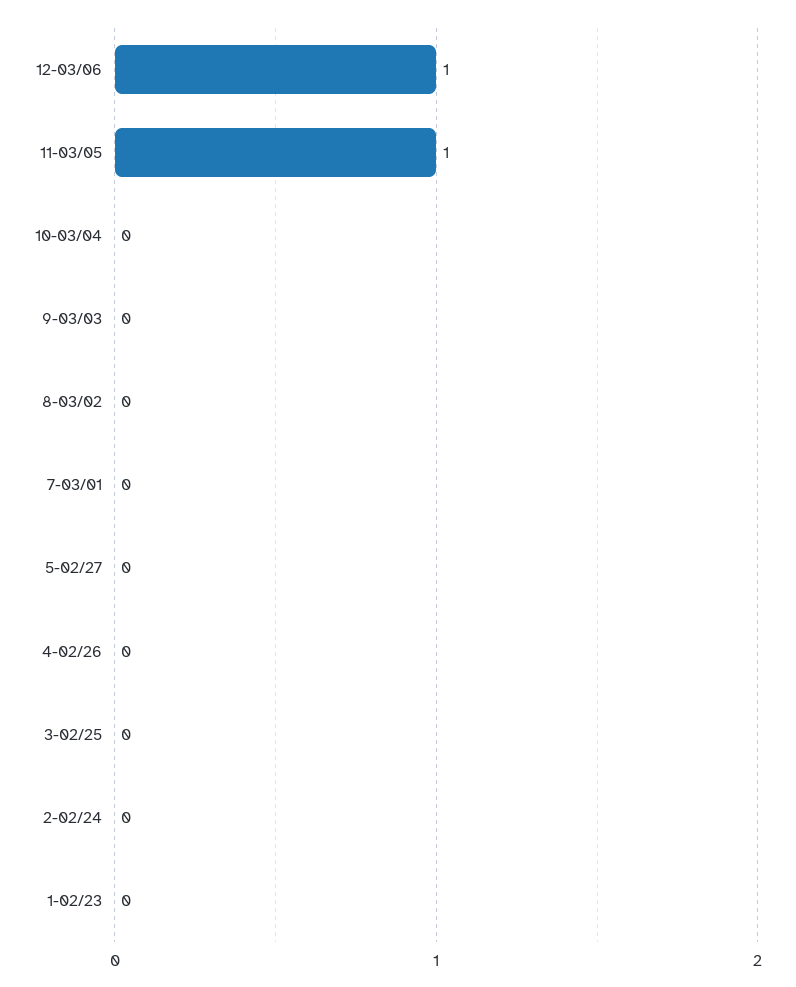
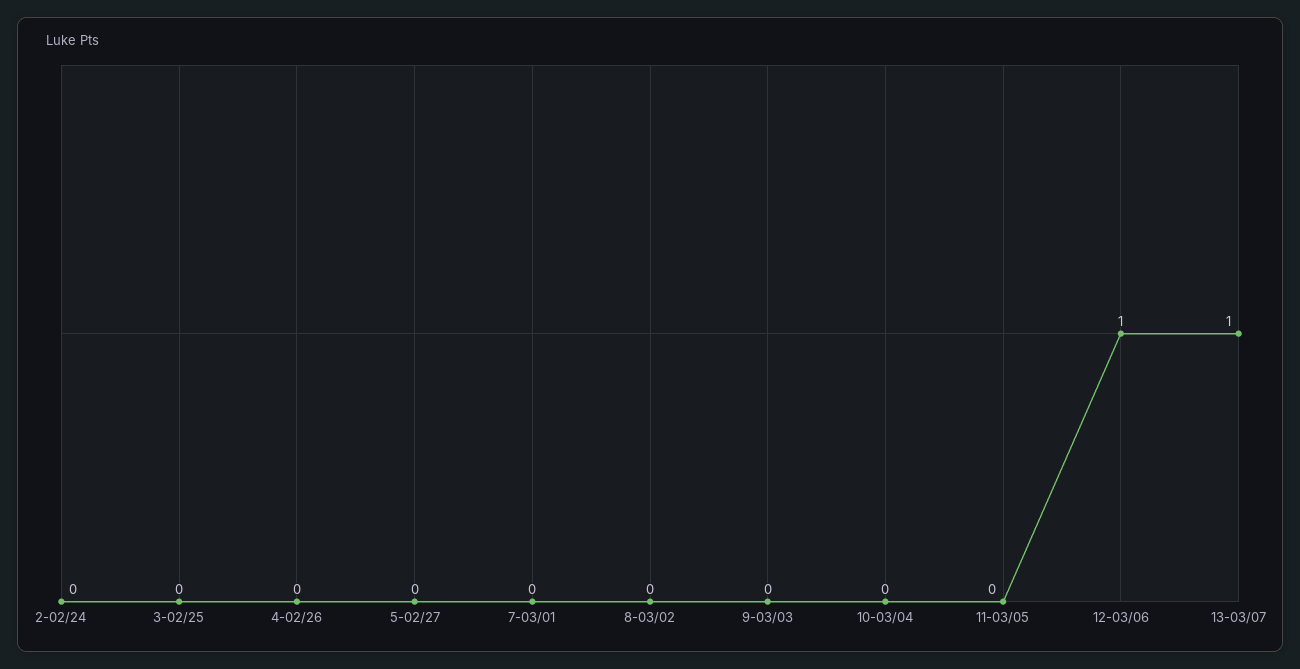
11-03/05: 1 -> 0
1-02/23: 0 -> none
13-03/07: none -> 1

